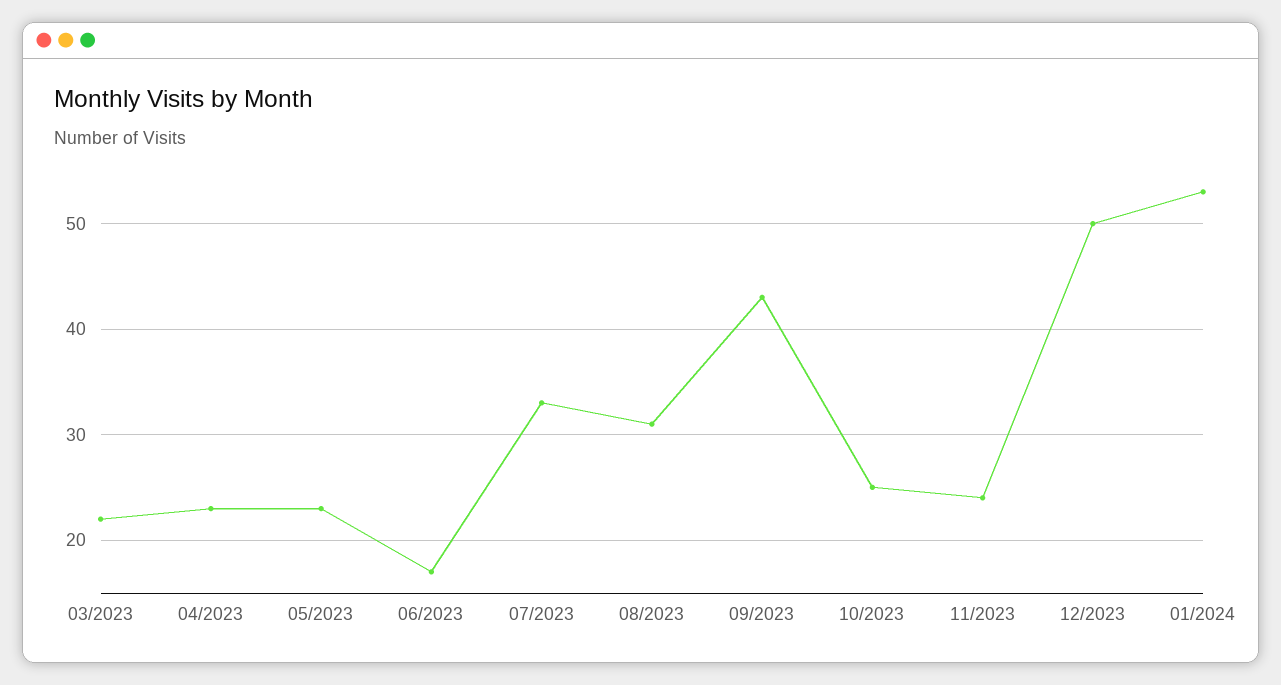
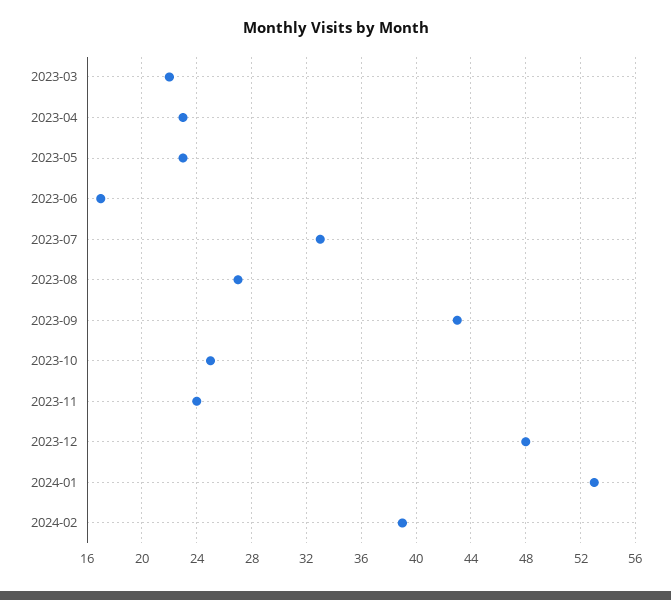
08/2023: 31 -> 27
12/2023: 50 -> 48
2024-02: none -> 39

